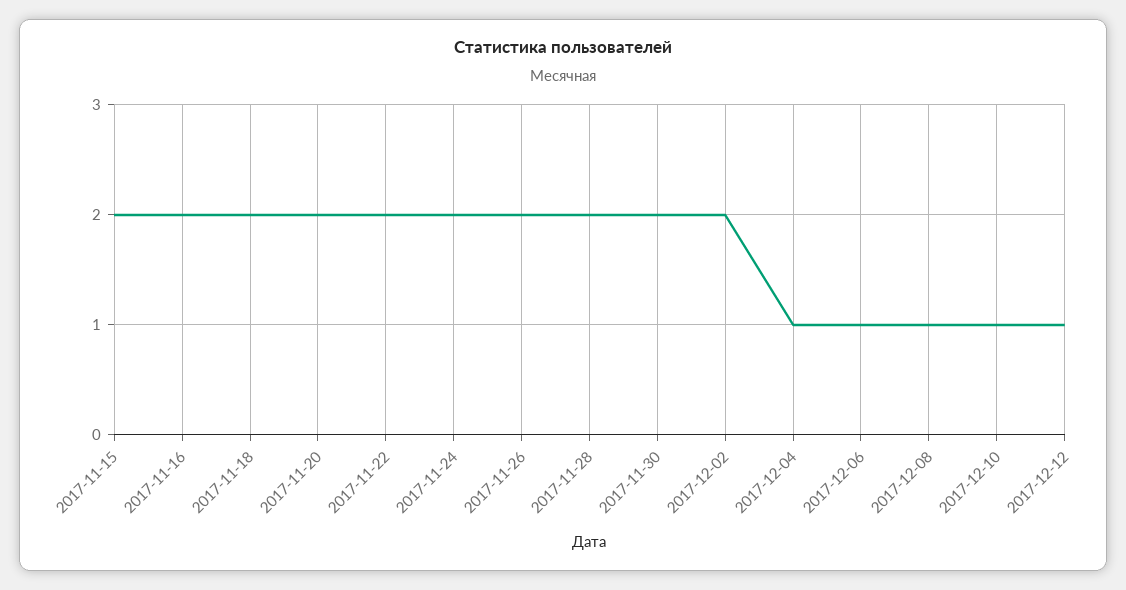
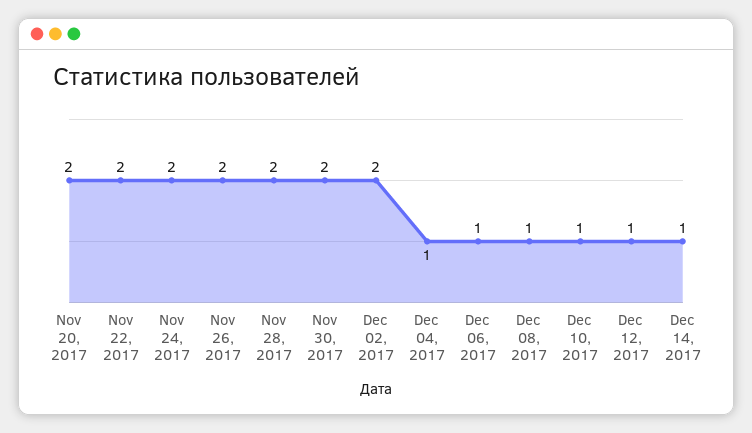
2017-11-15: 2 -> none
2017-11-16: 2 -> none
2017-11-18: 2 -> none
Dec 14, 2017: none -> 1

